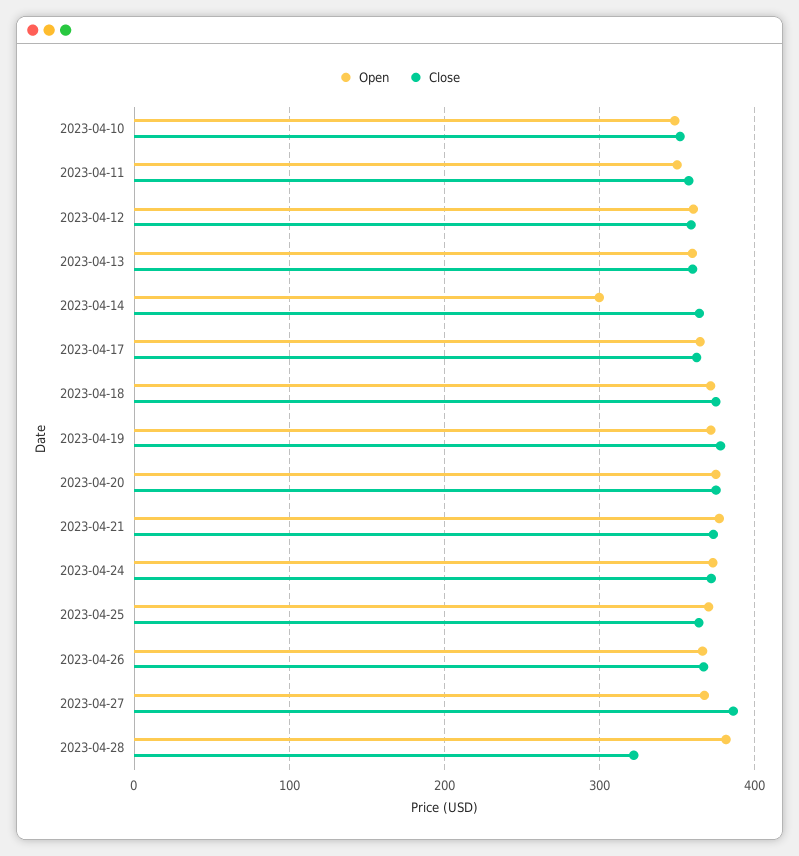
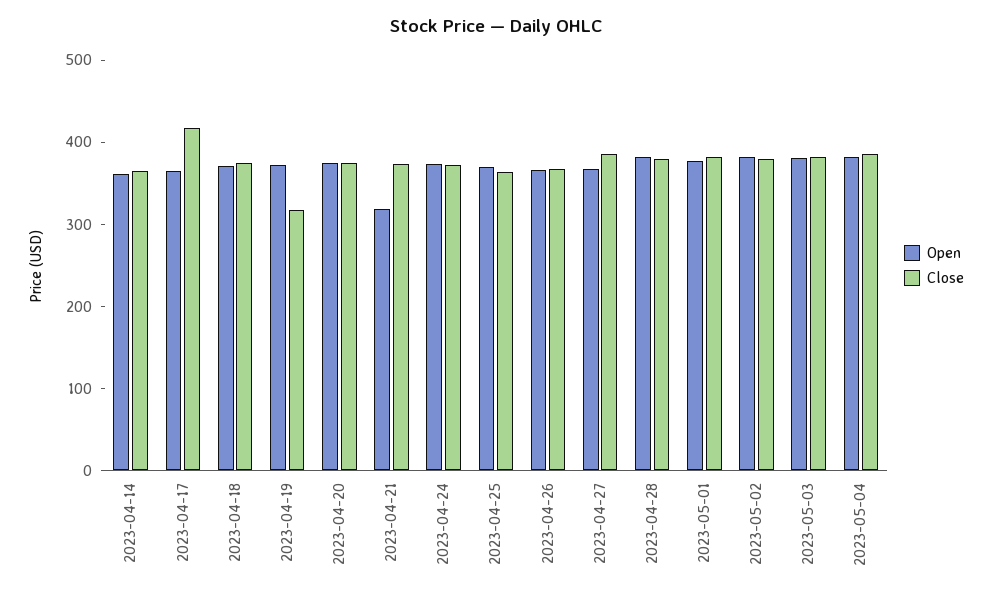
Open, 2023-04-10: 350 -> none
Close, 2023-04-10: 350 -> none
Open, 2023-04-11: 350 -> none
Close, 2023-04-11: 360 -> none
Open, 2023-04-12: 360 -> none
Close, 2023-04-12: 360 -> none
Open, 2023-04-13: 360 -> none
Close, 2023-04-13: 360 -> none
Open, 2023-04-14: 300 -> 360
Close, 2023-04-17: 360 -> 420
Close, 2023-04-19: 380 -> 320
Open, 2023-04-21: 380 -> 320
Close, 2023-04-28: 320 -> 380
Open, 2023-05-01: none -> 380
Close, 2023-05-01: none -> 380
Open, 2023-05-02: none -> 380
Close, 2023-05-02: none -> 380
Open, 2023-05-03: none -> 380
Close, 2023-05-03: none -> 380
Open, 2023-05-04: none -> 380
Close, 2023-05-04: none -> 380

